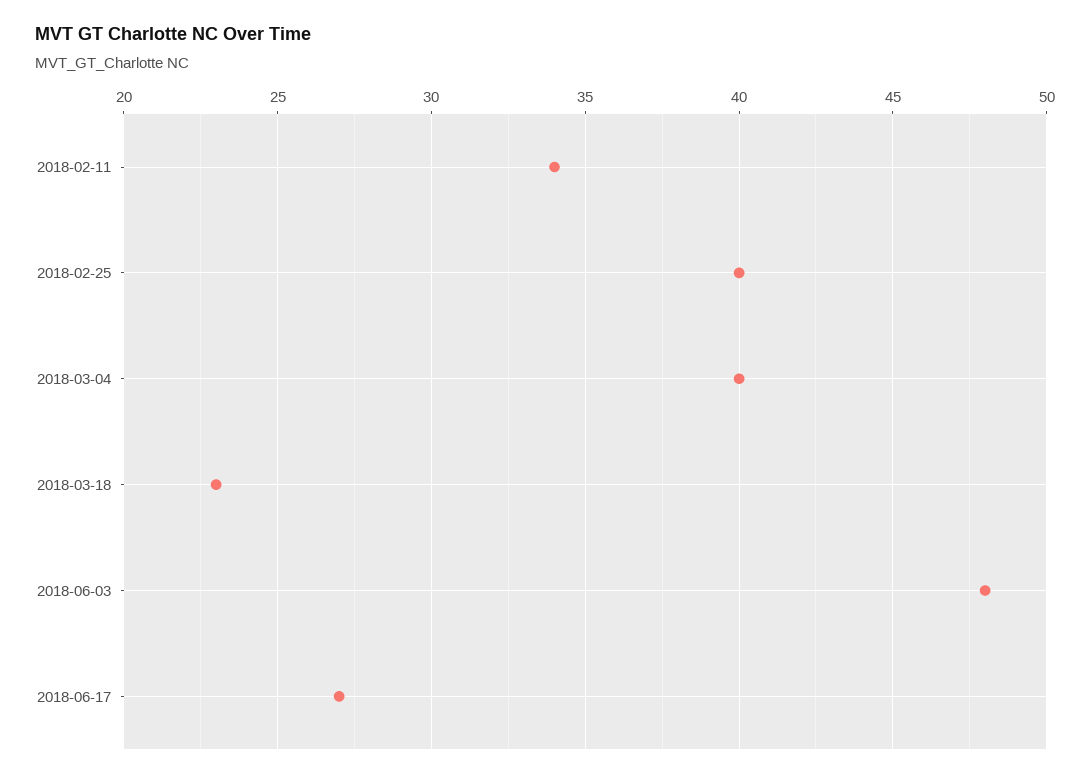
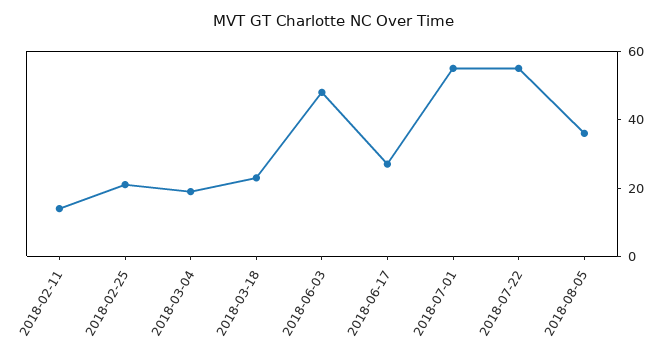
2018-02-11: 34 -> 15
2018-02-25: 40 -> 20
2018-03-04: 40 -> 20
2018-07-01: none -> 55
2018-07-22: none -> 55
2018-08-05: none -> 35

